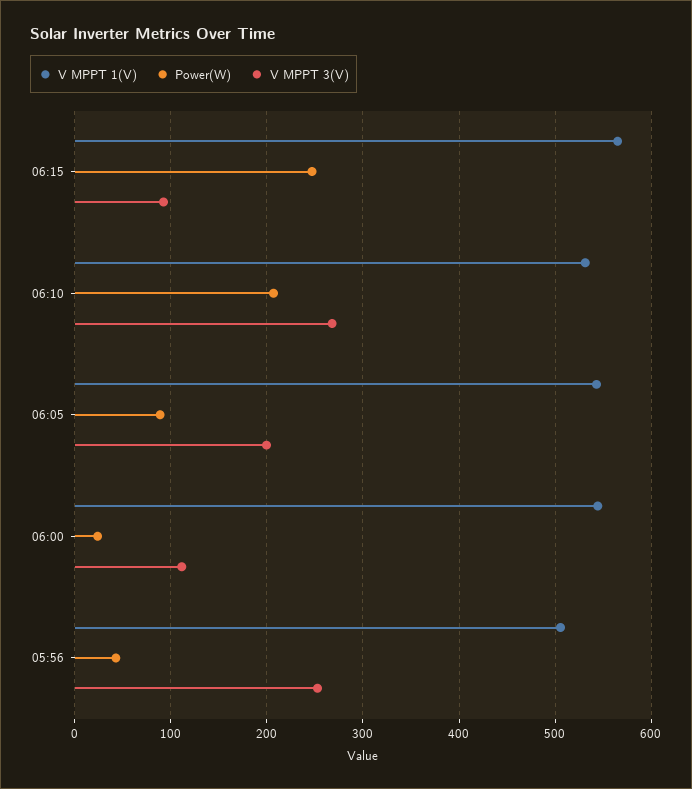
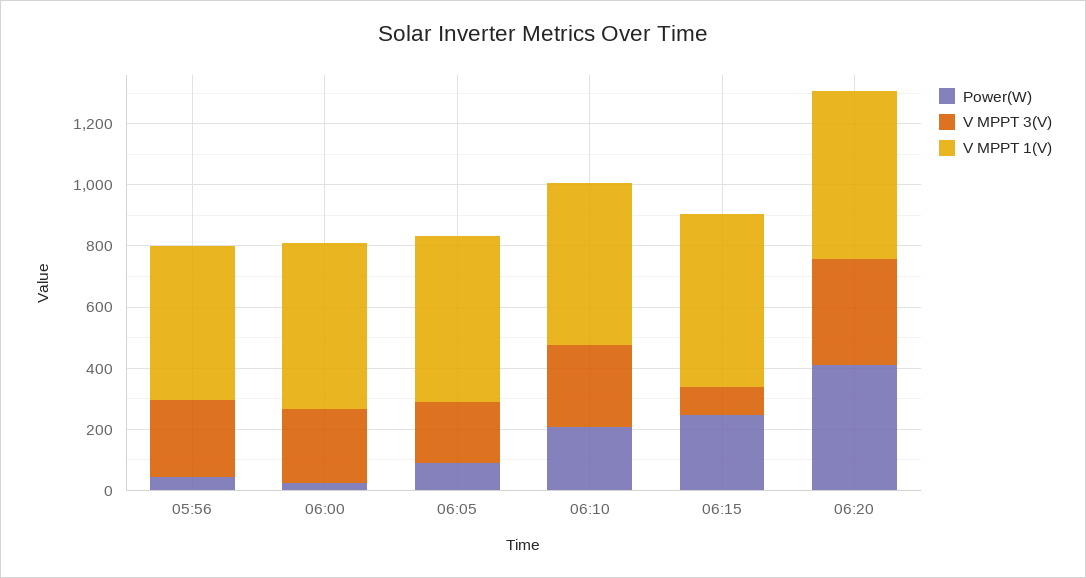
V MPPT 3(V), 06:00: 110 -> 250
Power(W), 06:20: none -> 400
V MPPT 3(V), 06:20: none -> 350
V MPPT 1(V), 06:20: none -> 550

